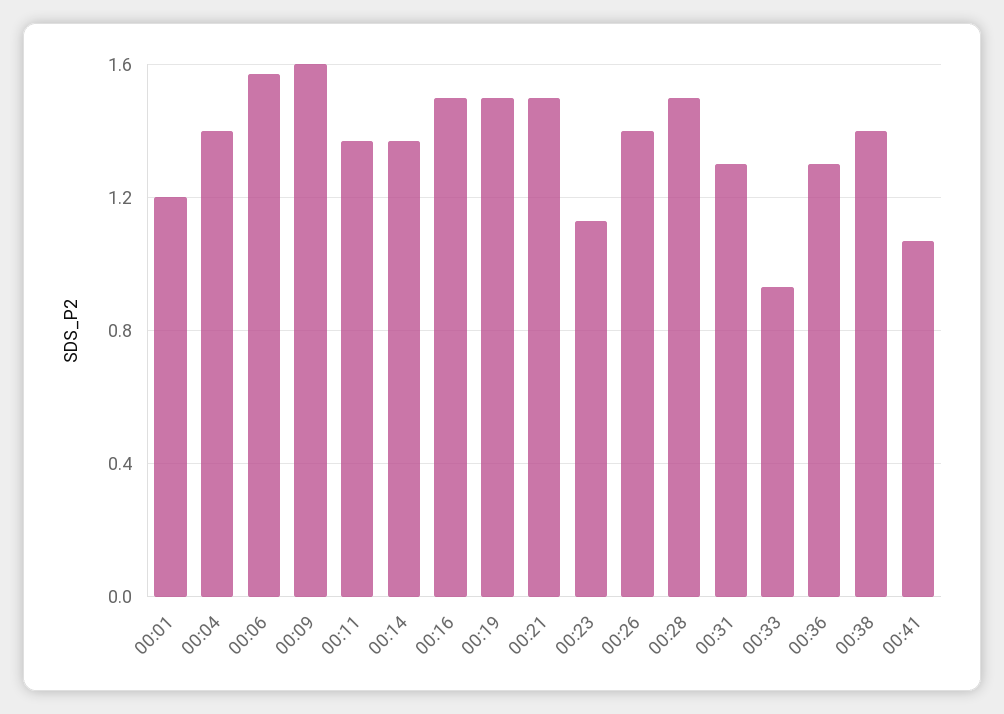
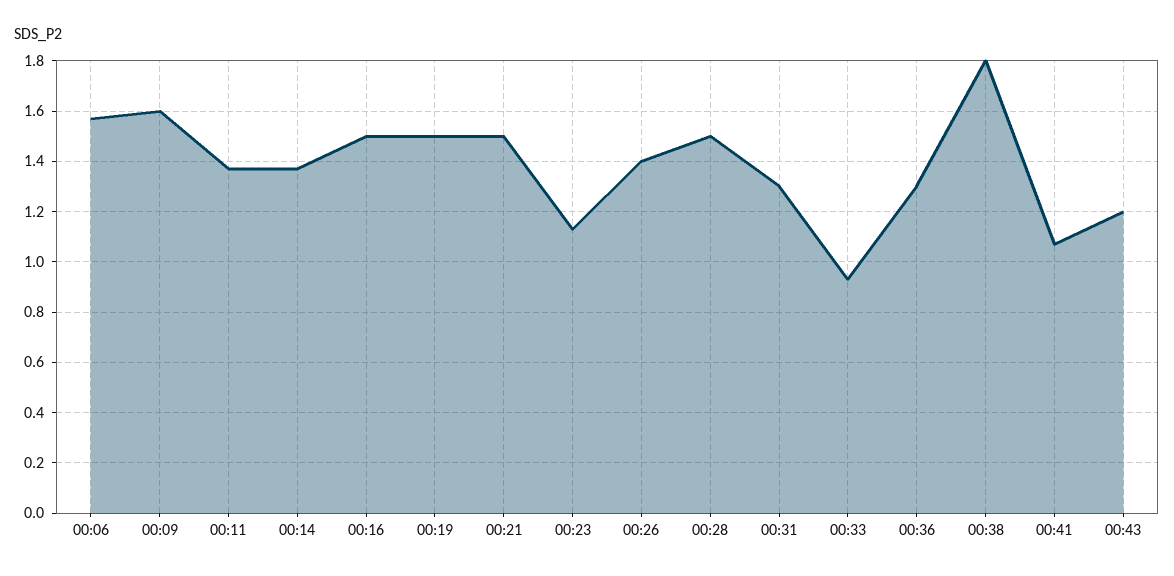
00:01: 1.2 -> none
00:04: 1.4 -> none
00:38: 1.4 -> 1.8
00:43: none -> 1.2

